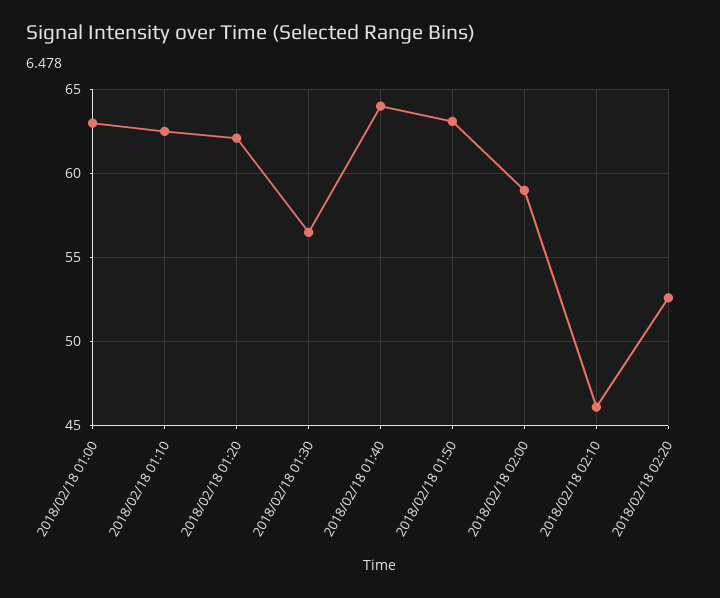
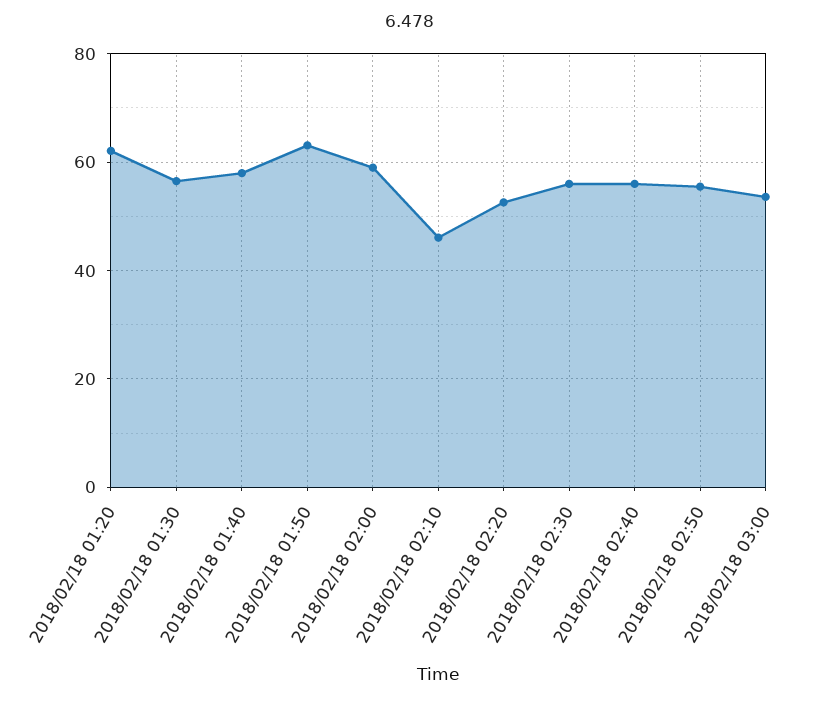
2018/02/18 01:00: 63 -> none
2018/02/18 01:10: 62.5 -> none
2018/02/18 01:40: 64 -> 58
2018/02/18 02:30: none -> 56
2018/02/18 02:40: none -> 56
2018/02/18 02:50: none -> 56
2018/02/18 03:00: none -> 54

